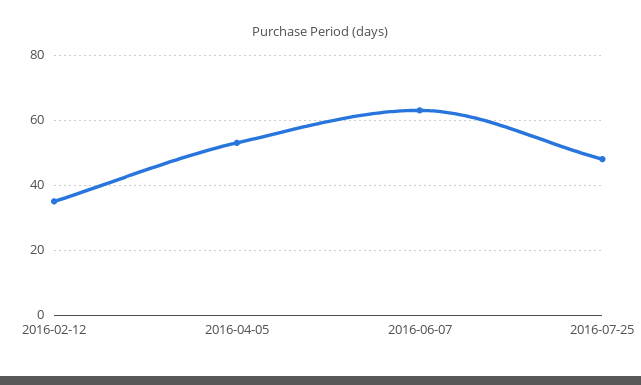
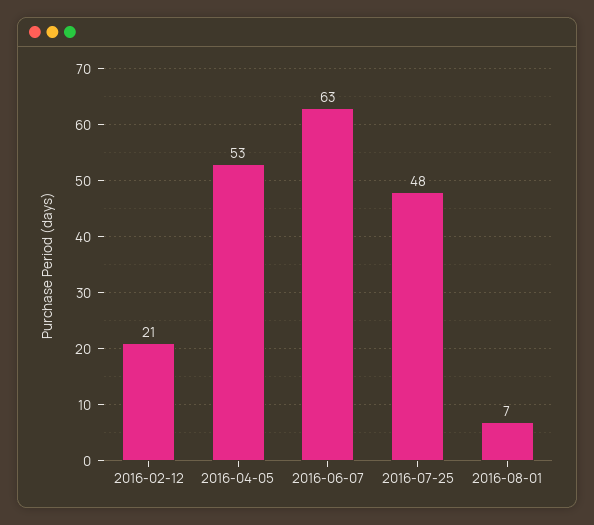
2016-02-12: 35 -> 21
2016-08-01: none -> 7

